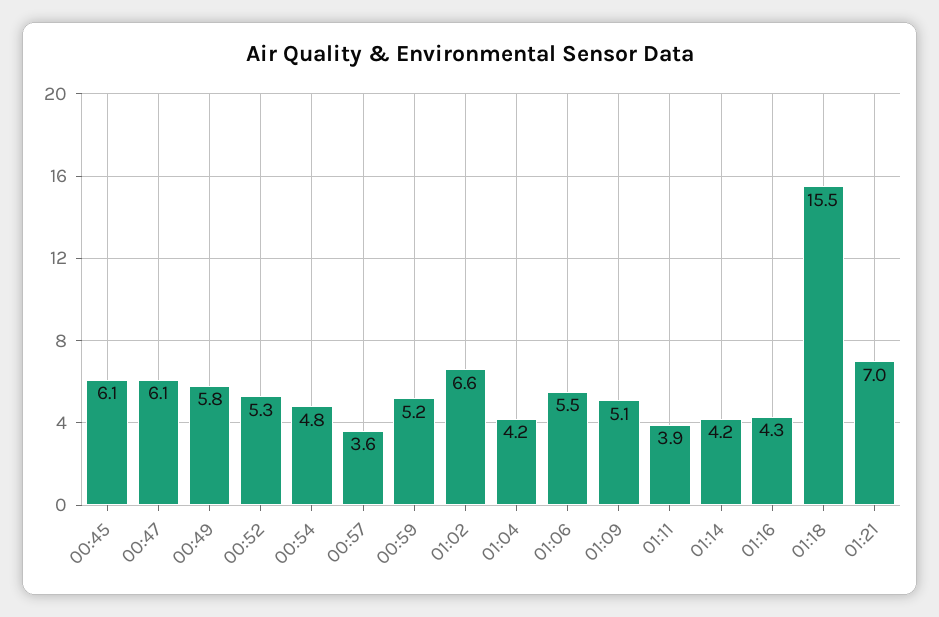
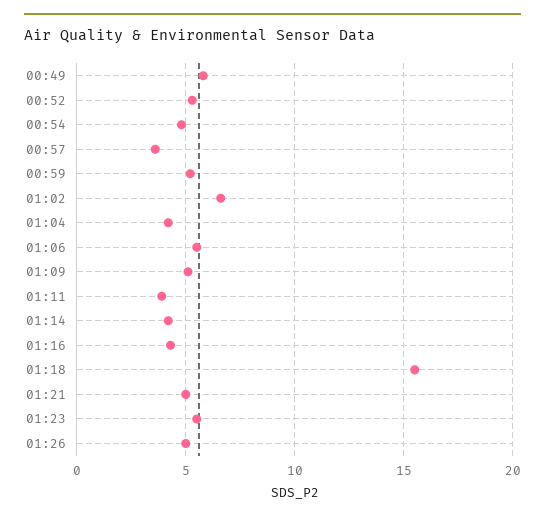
00:45: 6.1 -> none
00:47: 6.1 -> none
01:21: 7 -> 5
01:23: none -> 5.5
01:26: none -> 5

